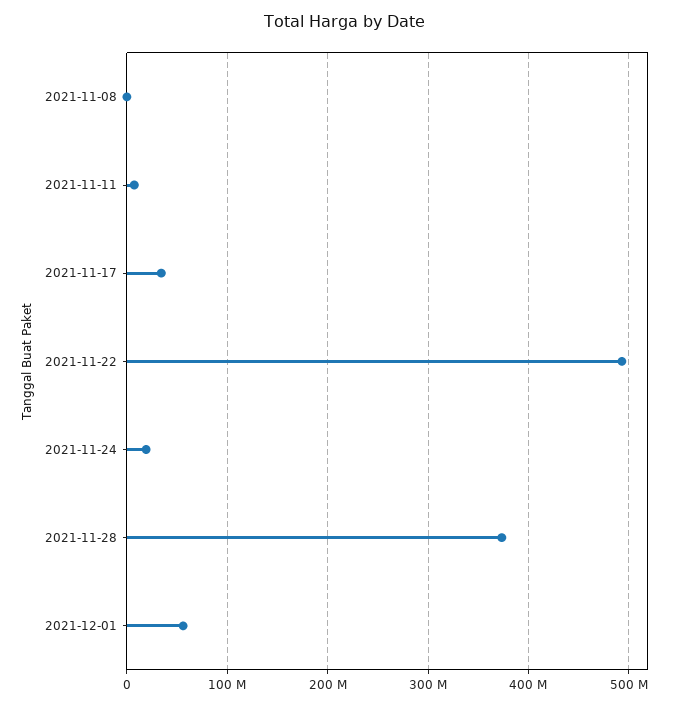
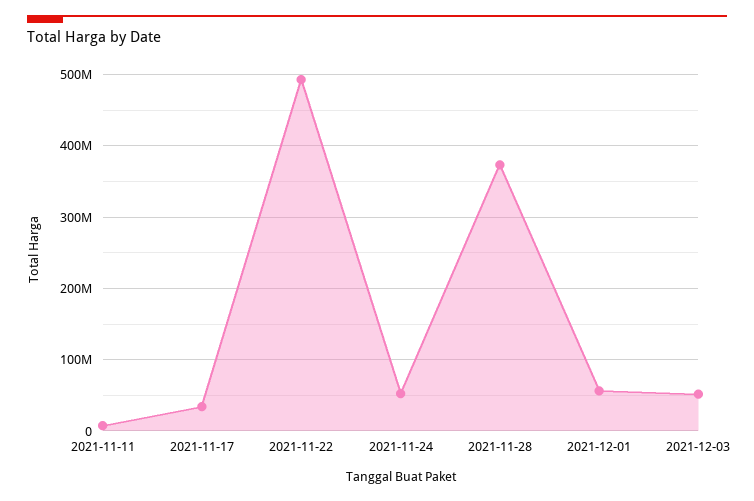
2021-11-08: 0 -> none
2021-11-24: 20000000 -> 50000000
2021-12-03: none -> 50000000

